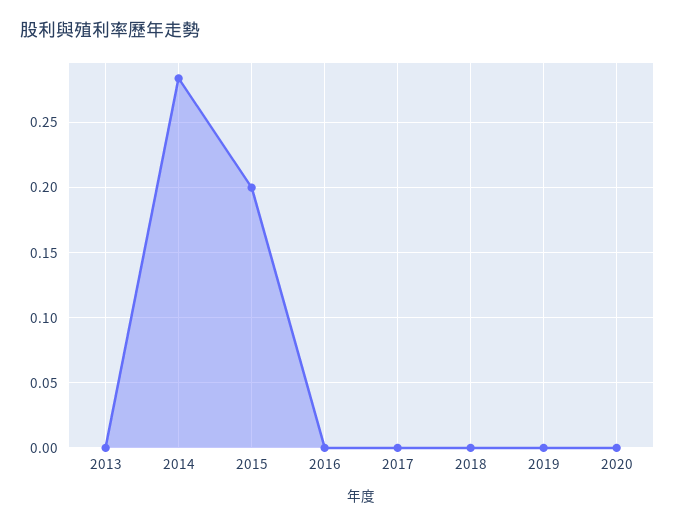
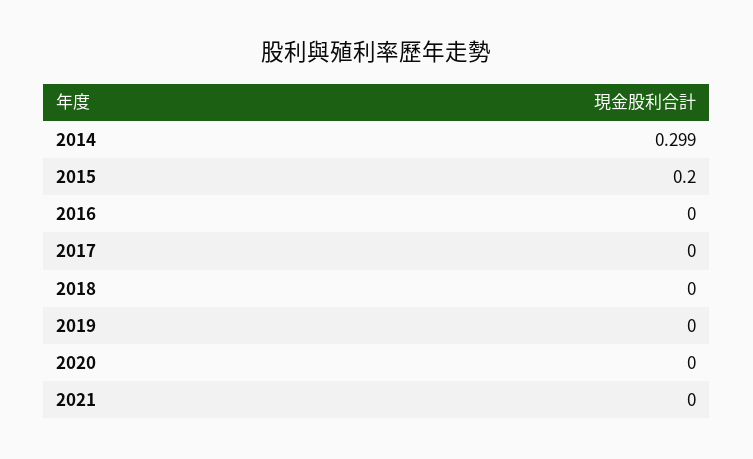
2013: 0 -> none
2014: 0.285 -> 0.299
2021: none -> 0

